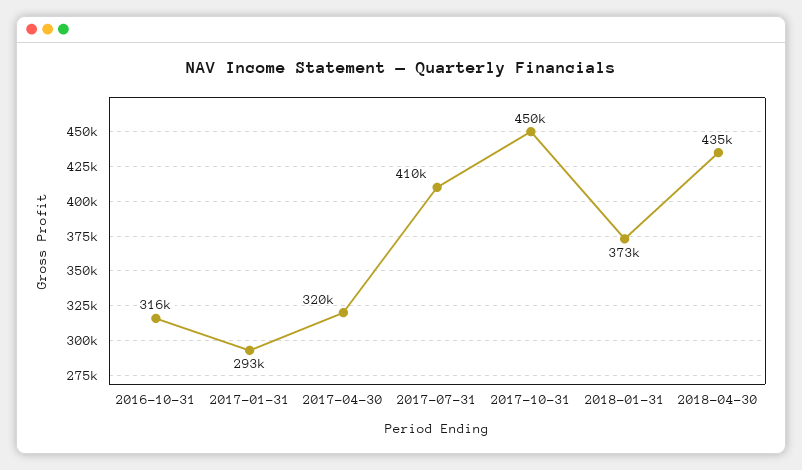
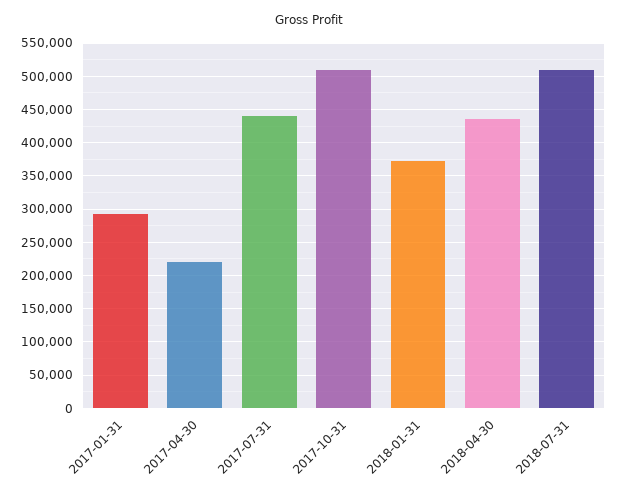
2016-10-31: 316000 -> none
2017-04-30: 320000 -> 220000
2017-07-31: 410000 -> 440000
2017-10-31: 450000 -> 510000
2018-07-31: none -> 510000

